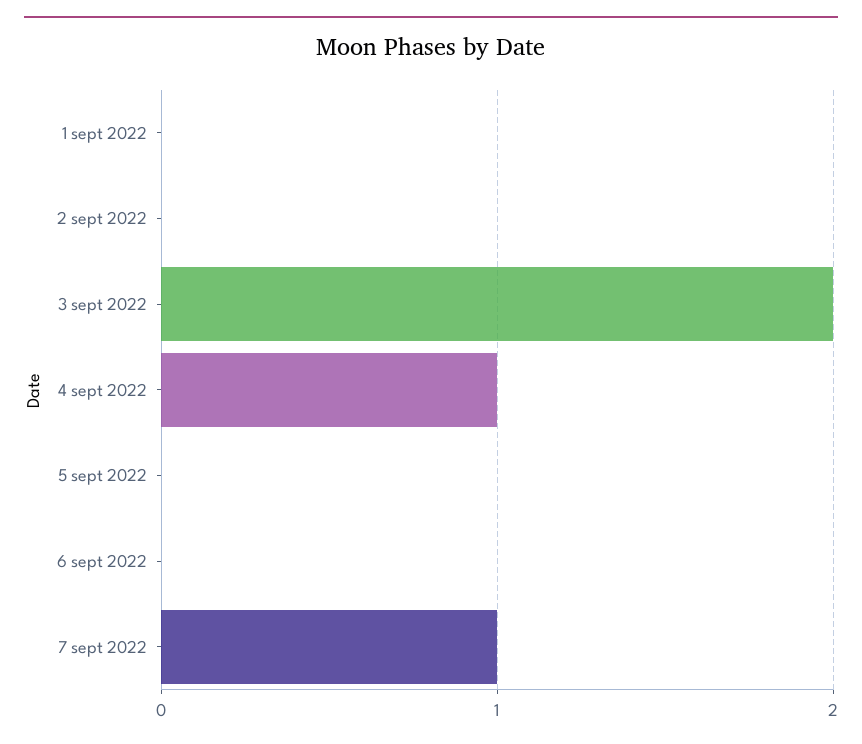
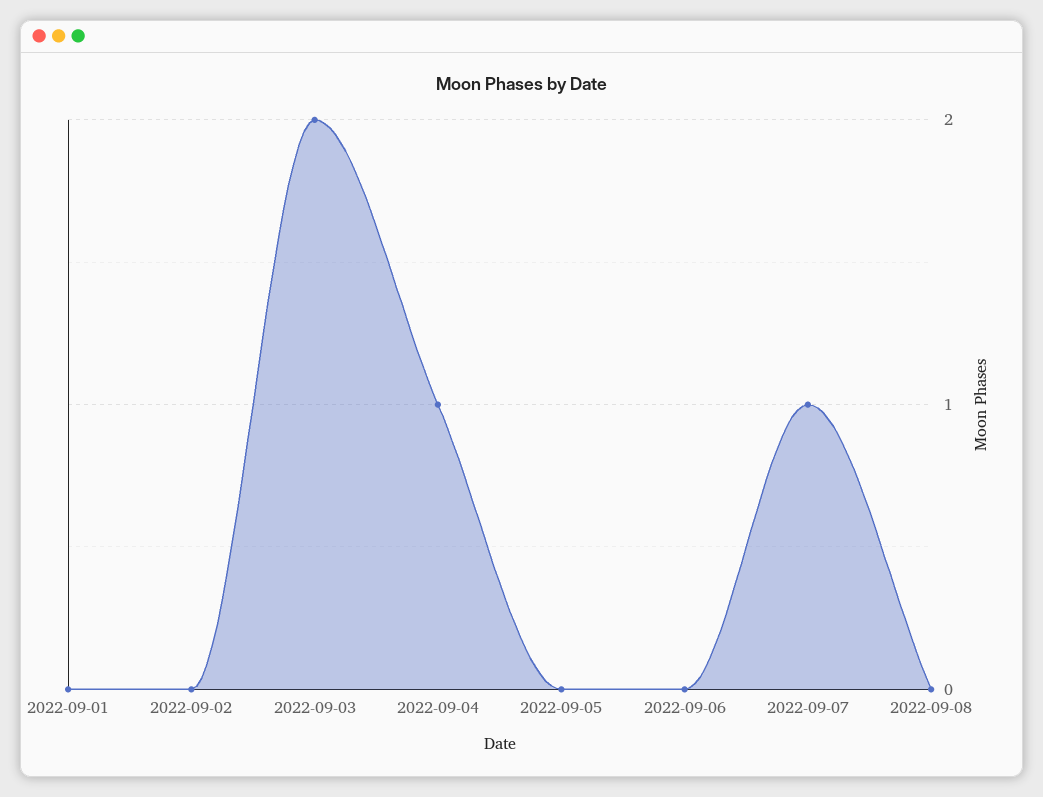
2022-09-08: none -> 0

